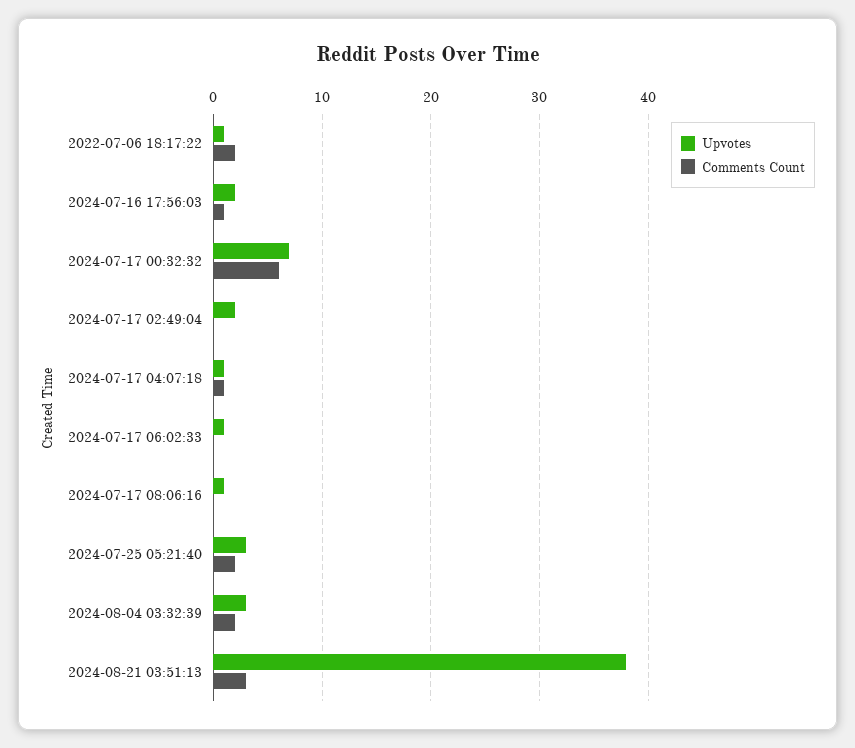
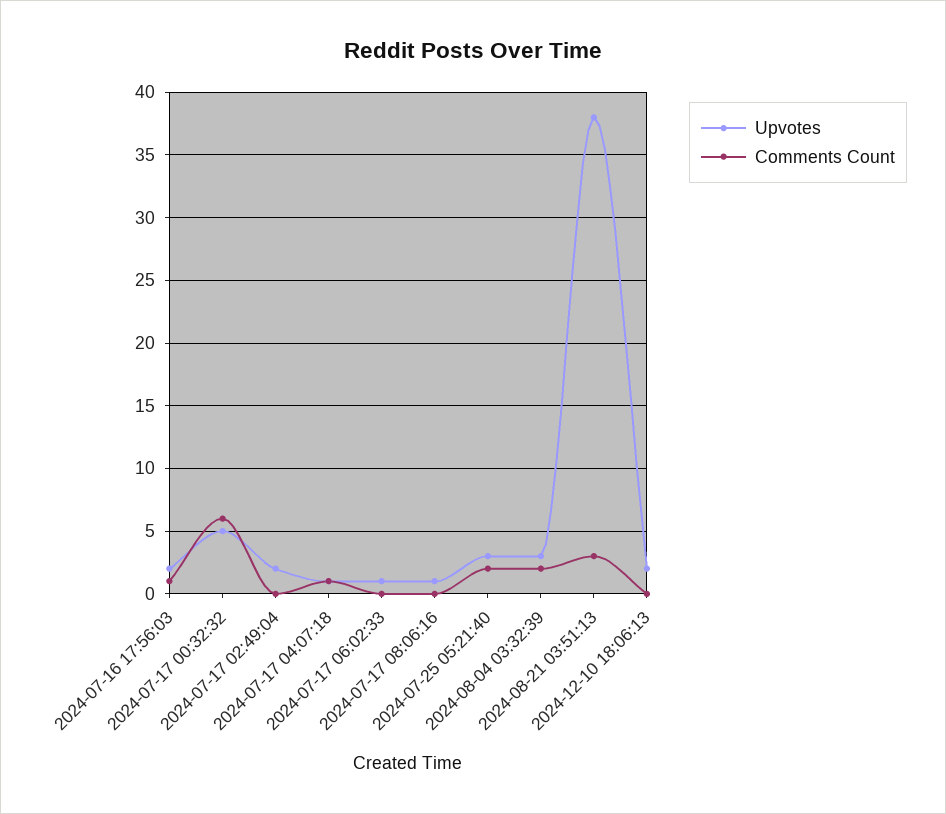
Upvotes, 2022-07-06 18:17:22: 1 -> none
Comments Count, 2022-07-06 18:17:22: 2 -> none
Upvotes, 2024-07-17 00:32:32: 7 -> 5
Upvotes, 2024-12-10 18:06:13: none -> 2
Comments Count, 2024-12-10 18:06:13: none -> 0

